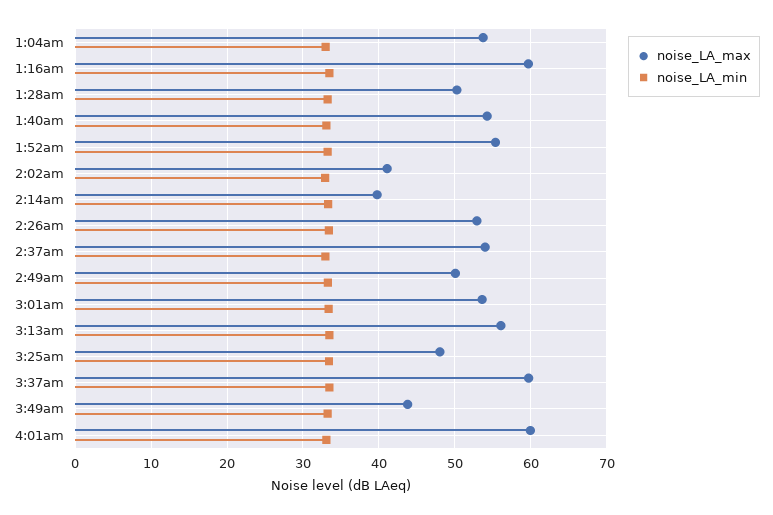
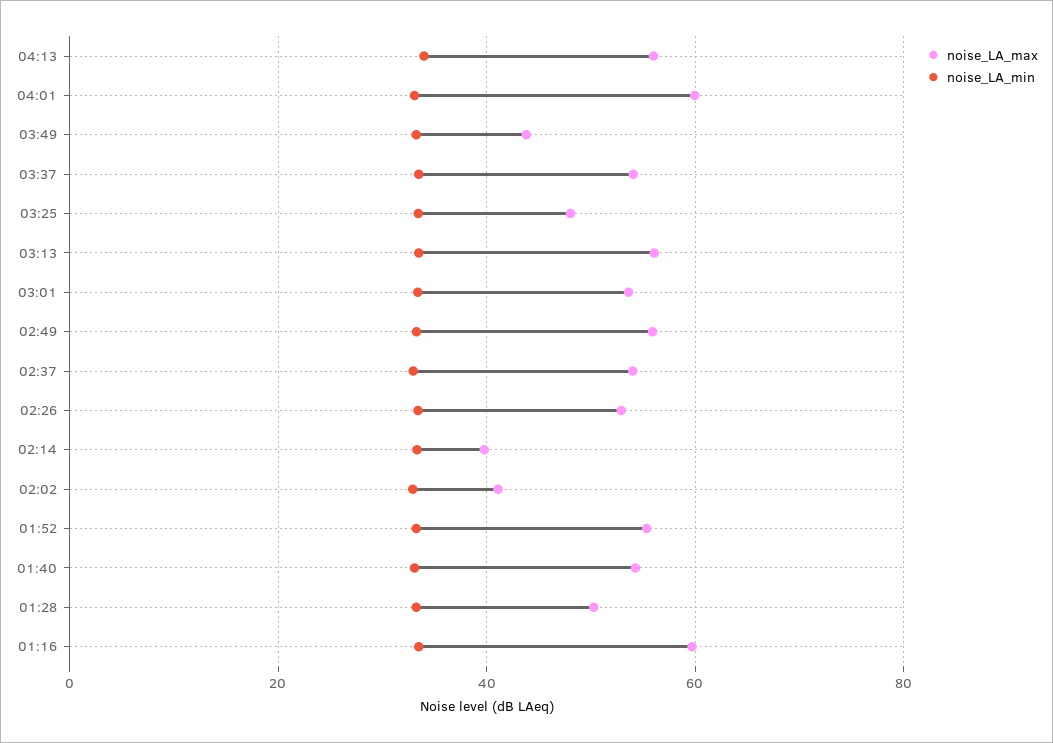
noise_LA_max, 1:04am: 54 -> none
noise_LA_min, 1:04am: 33 -> none
noise_LA_max, 2:49am: 50 -> 56
noise_LA_max, 3:37am: 60 -> 54
noise_LA_max, 04:13: none -> 56
noise_LA_min, 04:13: none -> 34

